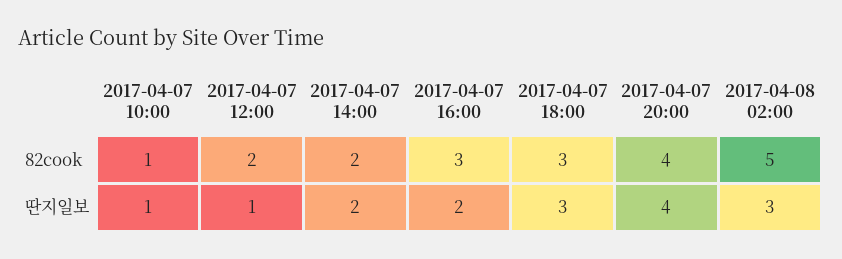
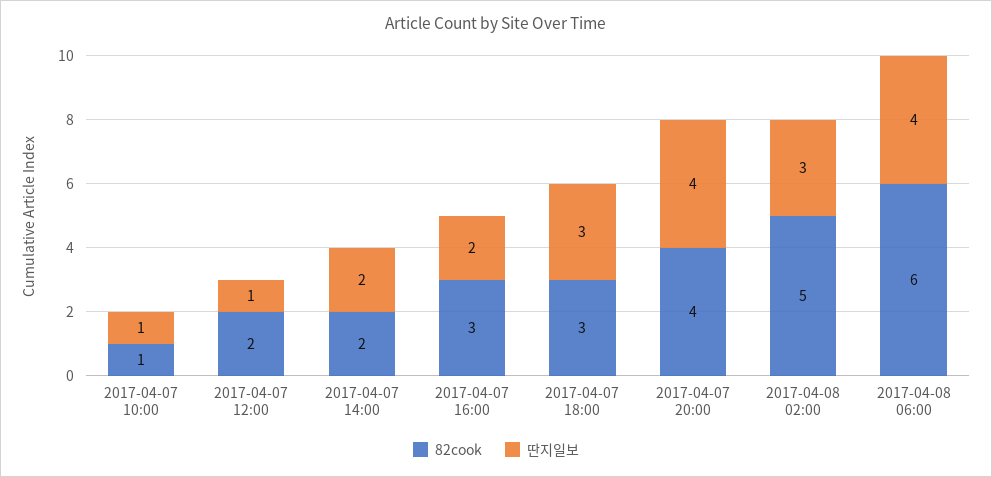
82cook, 2017-04-08 06:00: none -> 6
딴지일보, 2017-04-08 06:00: none -> 4

